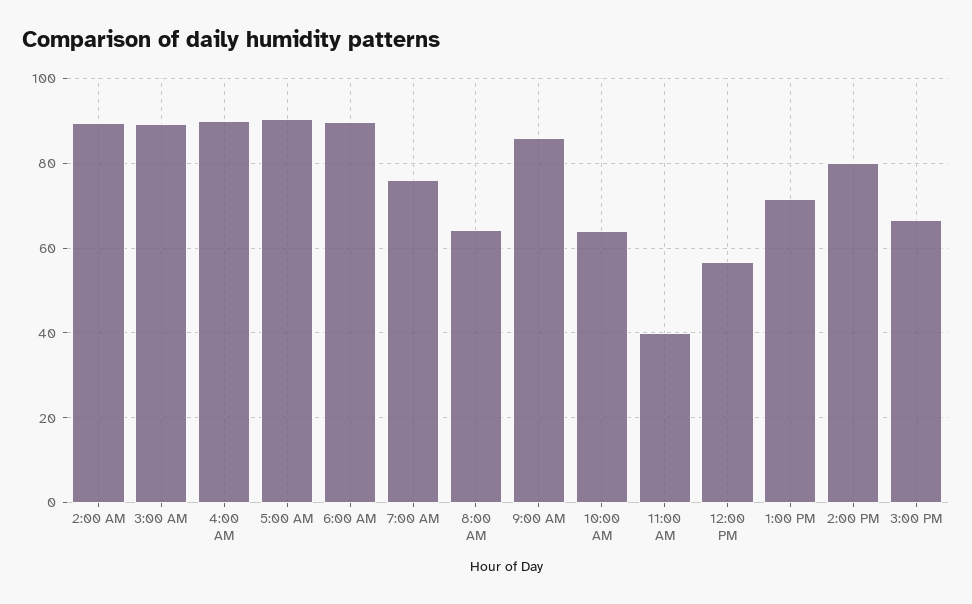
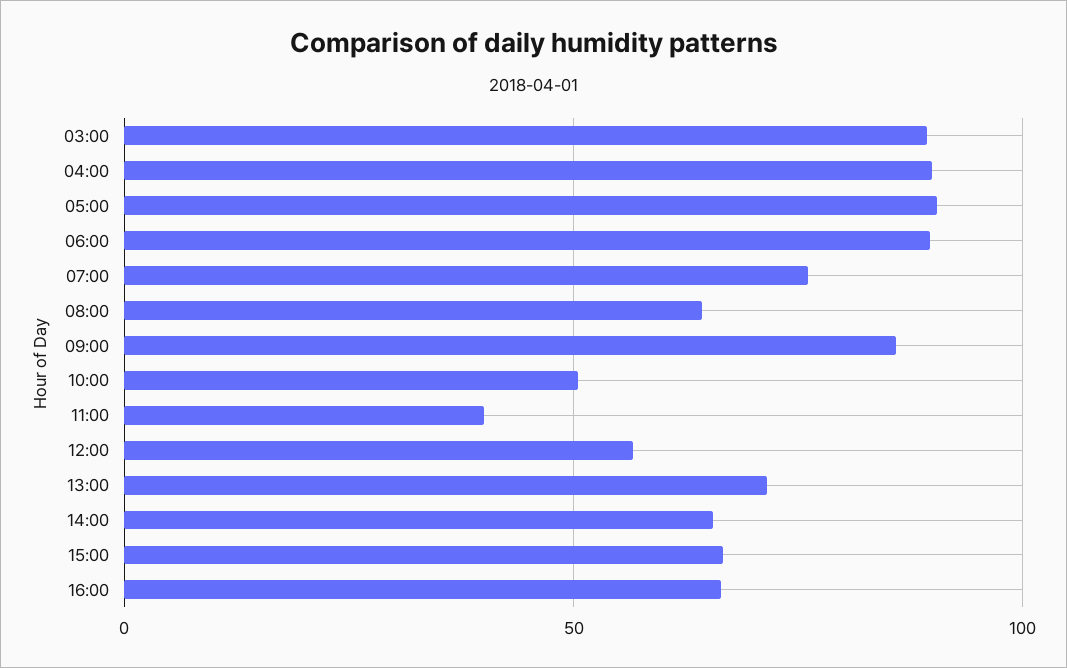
2:00 AM: 90 -> none
10:00 AM: 64 -> 50
2:00 PM: 80 -> 65
16:00: none -> 65

